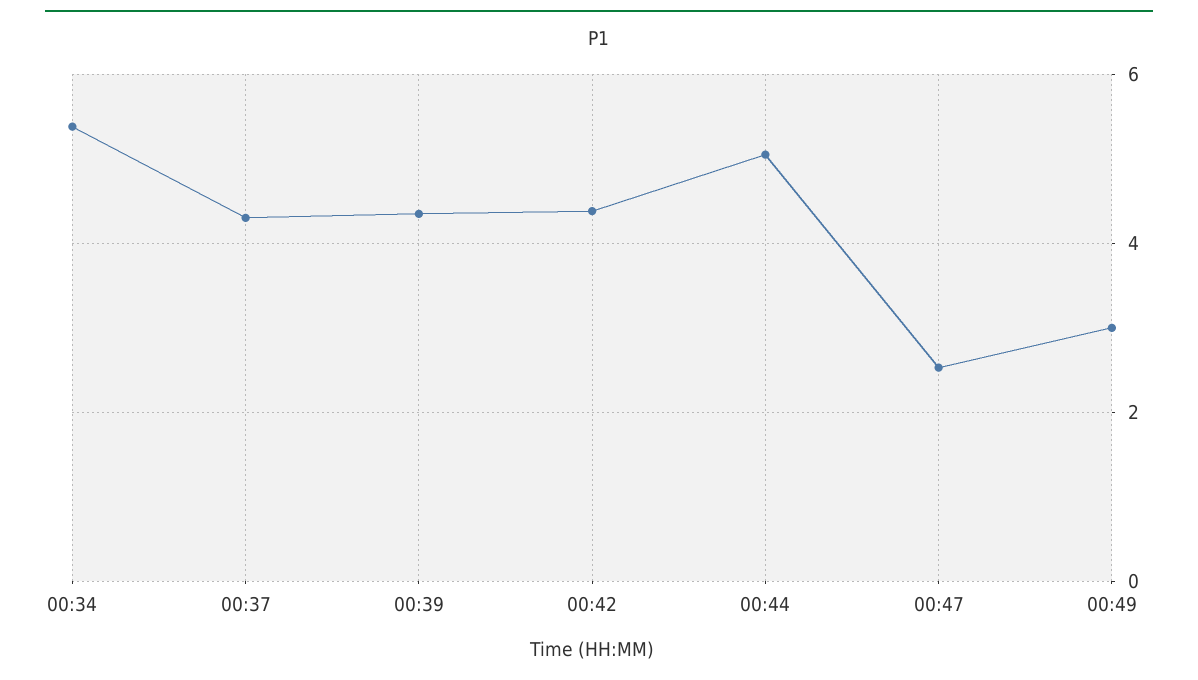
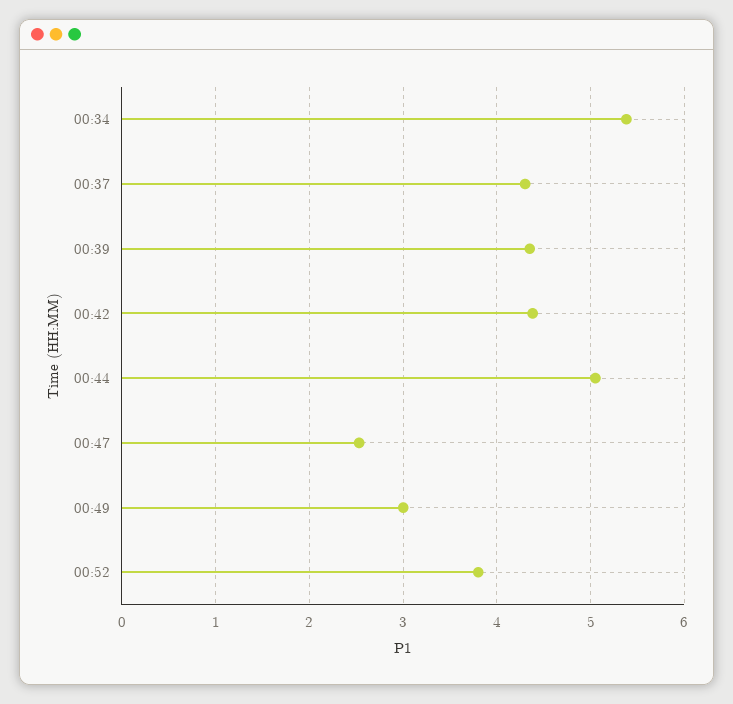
00:52: none -> 3.8

